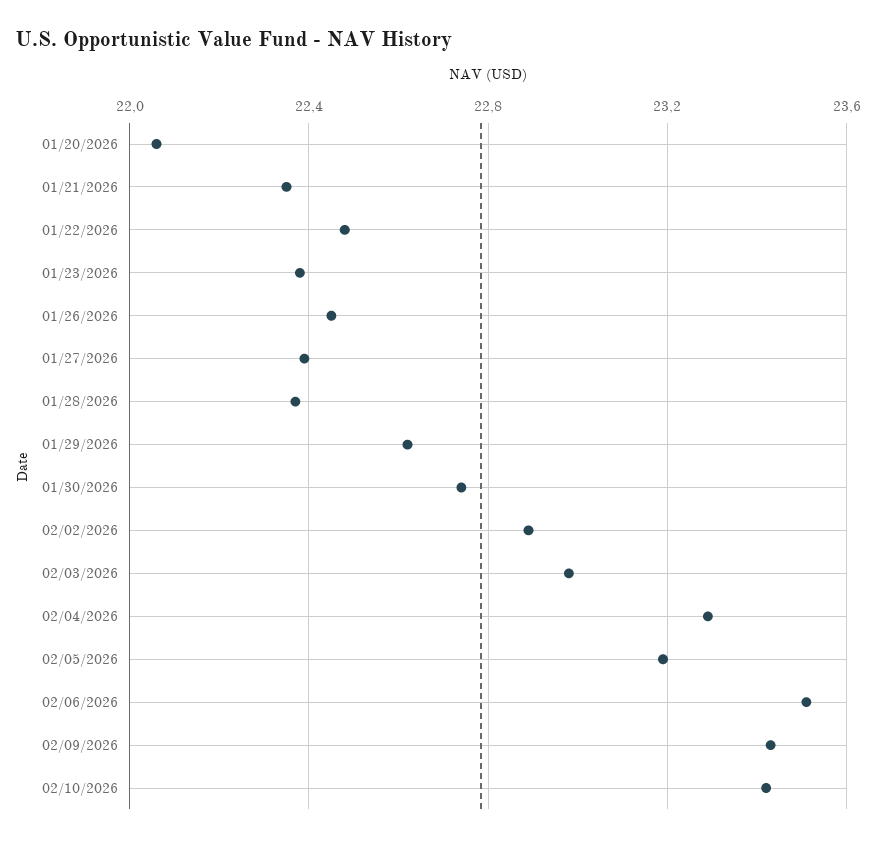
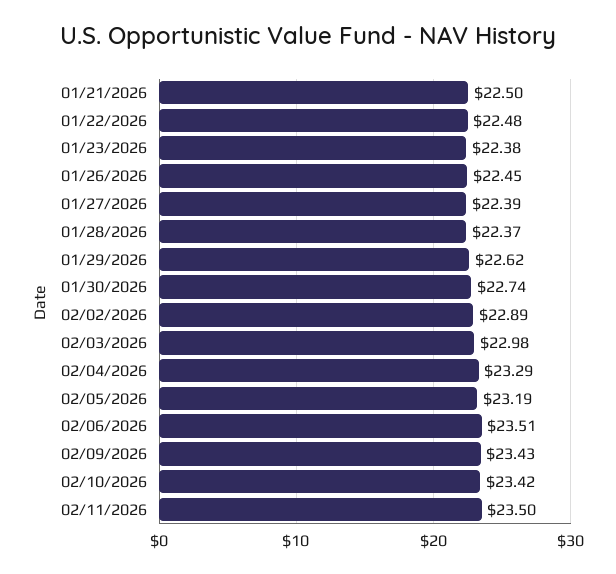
01/20/2026: 22.05 -> none
01/21/2026: 22.35 -> 22.5
02/11/2026: none -> 23.5

